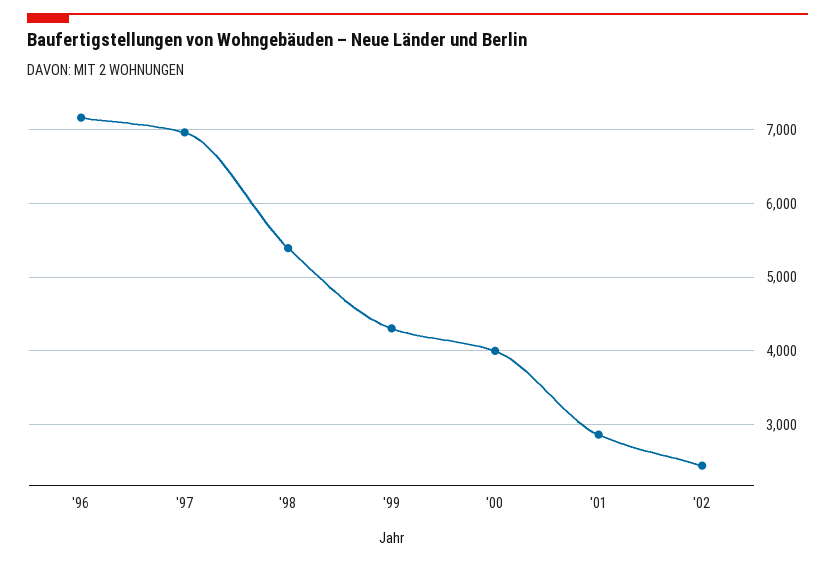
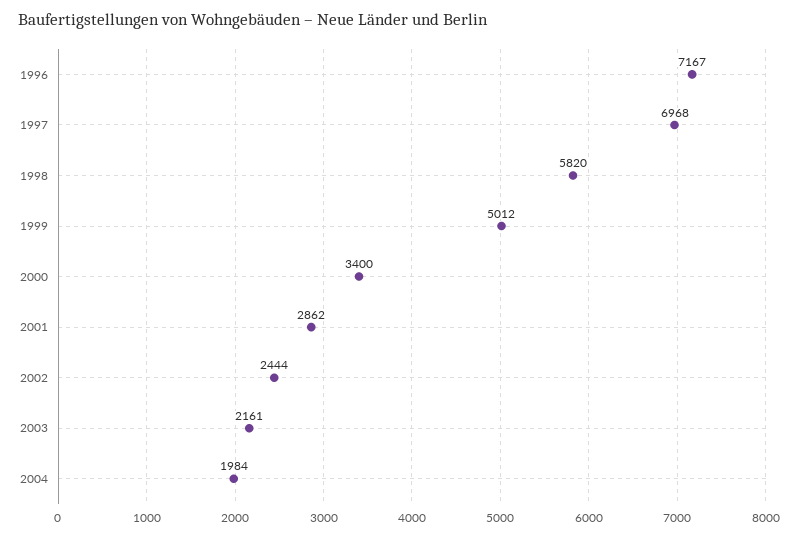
'98: 5400 -> 5820
'99: 4300 -> 5012
'00: 4000 -> 3400
2003: none -> 2161
2004: none -> 1984

